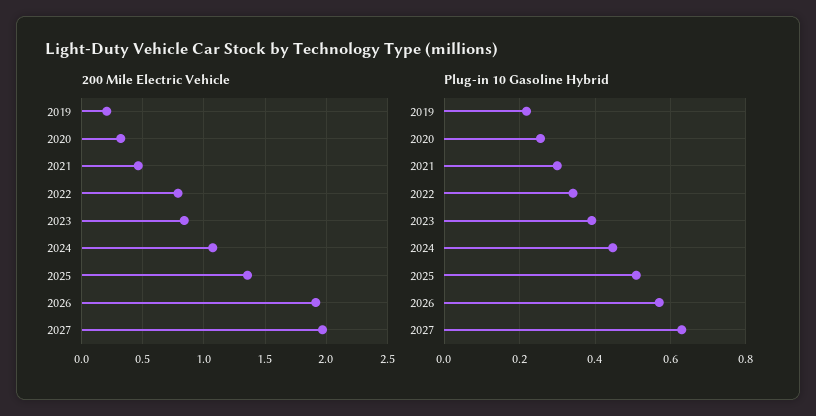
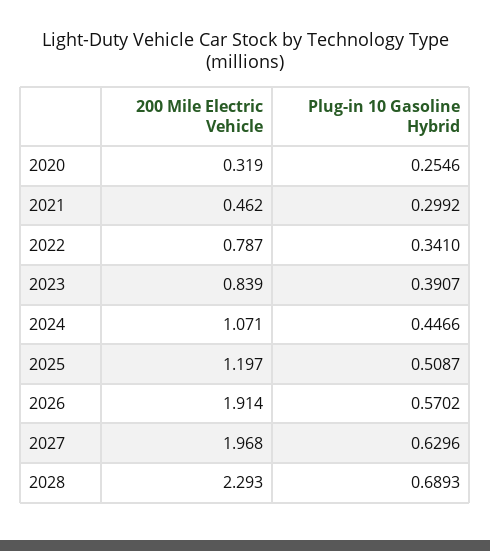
200 Mile Electric Vehicle, 2019: 0.2 -> none
200 Mile Electric Vehicle, 2025: 1.35 -> 1.197
Plug-in 10 Gasoline Hybrid, 2019: 0.22 -> none
200 Mile Electric Vehicle, 2028: none -> 2.293
Plug-in 10 Gasoline Hybrid, 2028: none -> 0.6893

